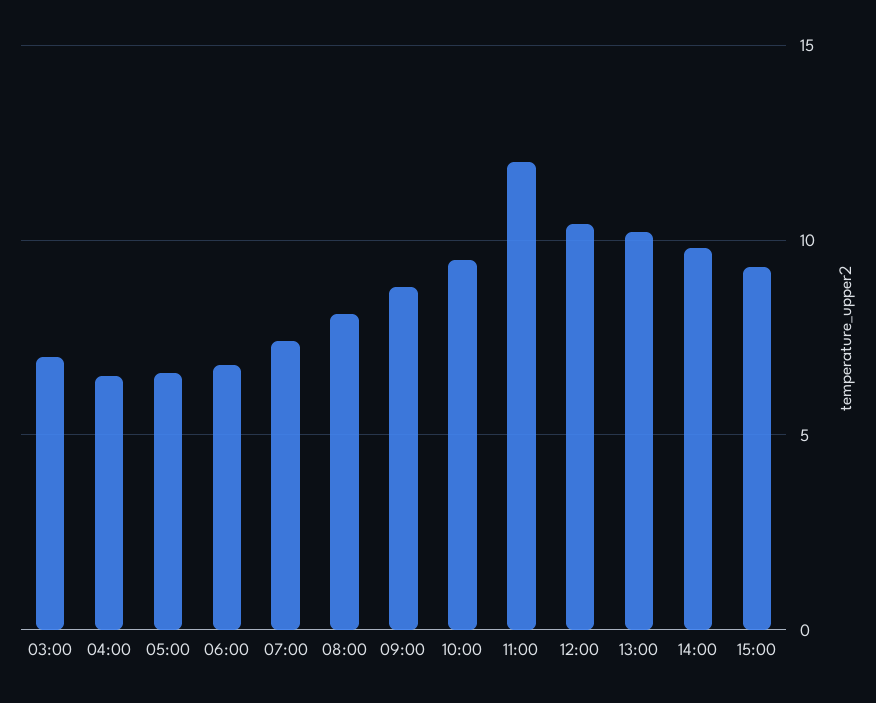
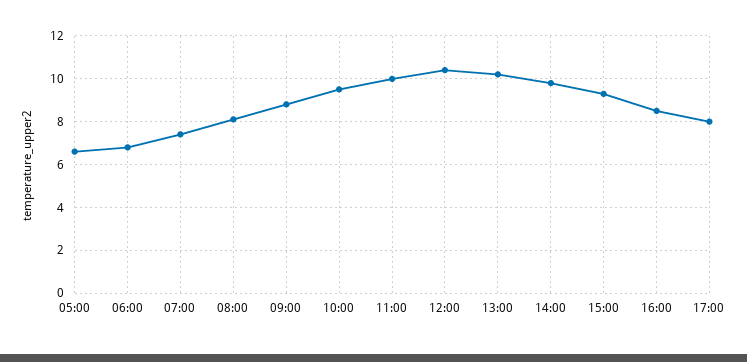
03:00: 7 -> none
04:00: 6.5 -> none
11:00: 12 -> 10
16:00: none -> 8.5
17:00: none -> 8

